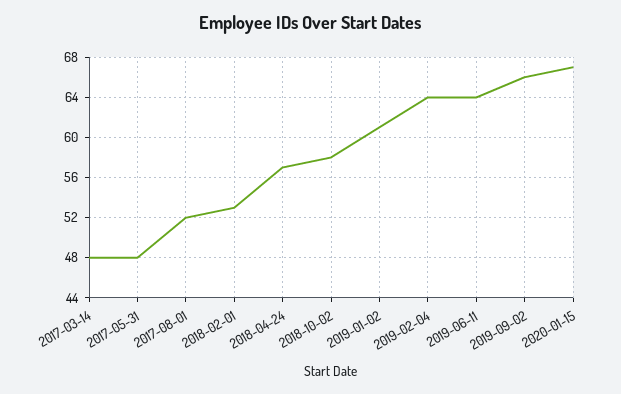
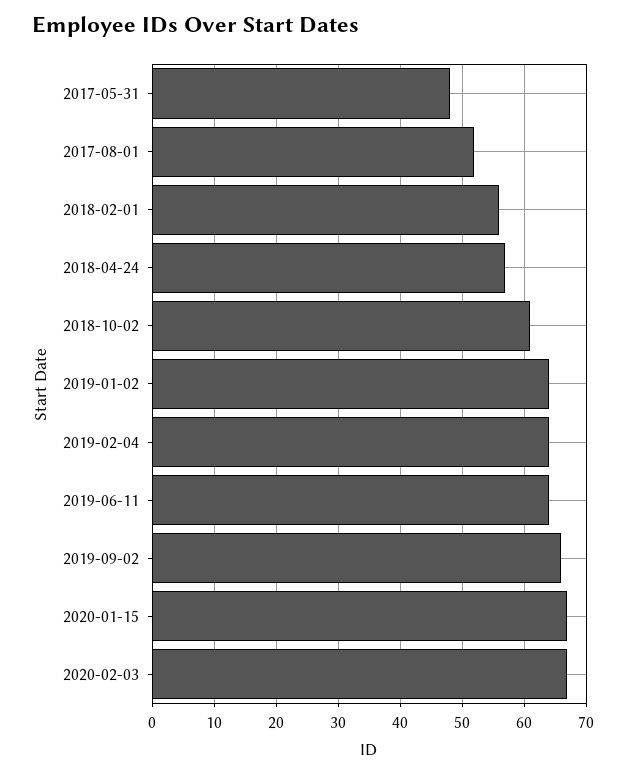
2017-03-14: 48 -> none
2018-02-01: 53 -> 56
2018-10-02: 58 -> 61
2019-01-02: 61 -> 64
2020-02-03: none -> 67

